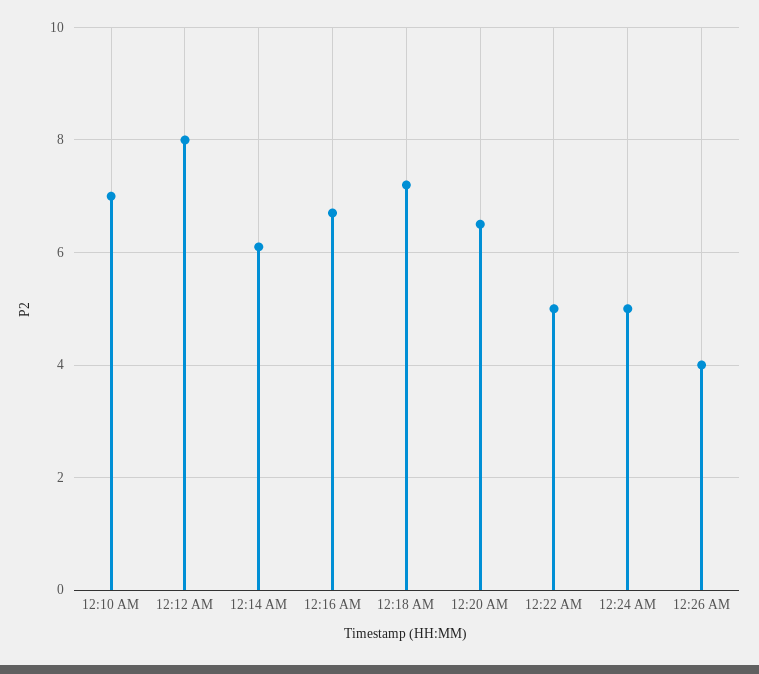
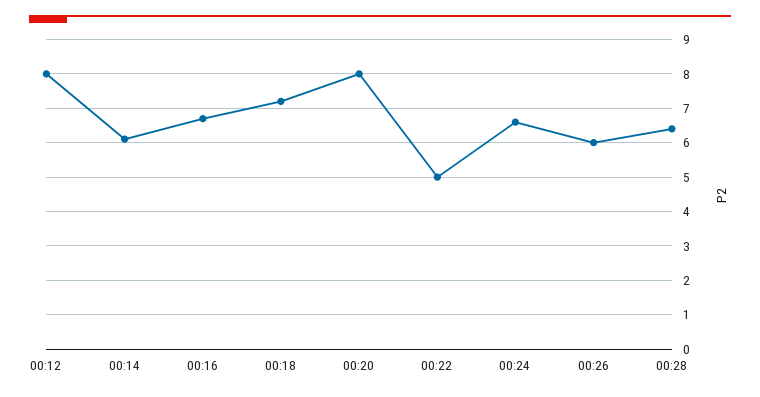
12:10 AM: 7 -> none
12:20 AM: 6.5 -> 8
12:24 AM: 5 -> 6.5
12:26 AM: 4 -> 6
00:28: none -> 6.5

